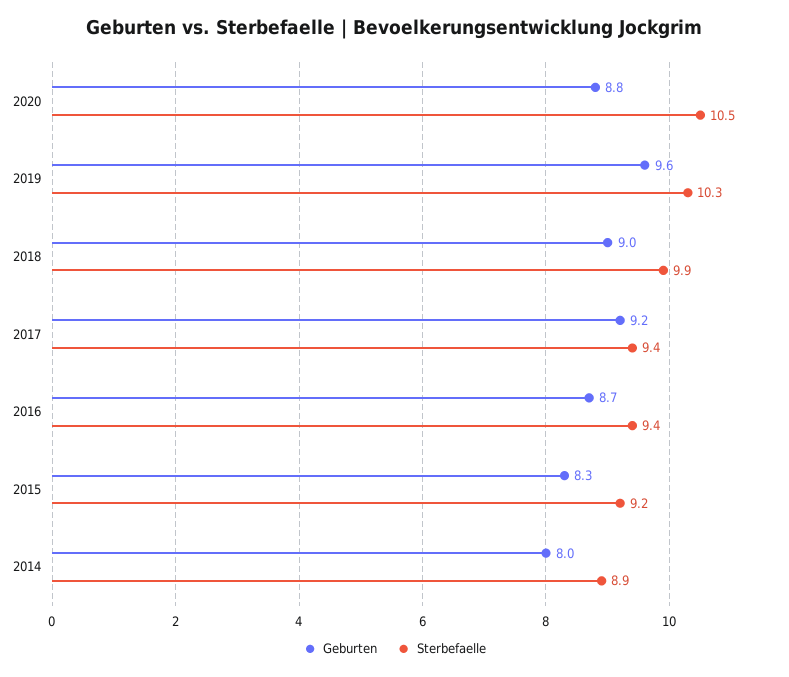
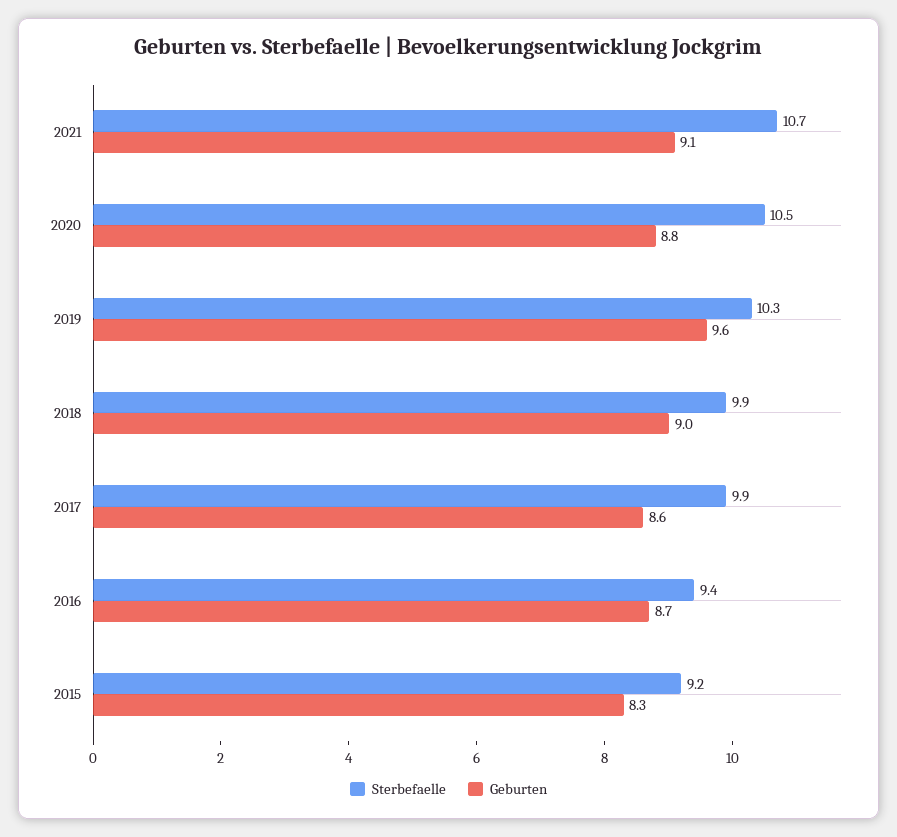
Geburten, 2017: 9.2 -> 8.6
Sterbefaelle, 2017: 9.4 -> 9.9
Geburten, 2014: 8 -> none
Sterbefaelle, 2014: 8.9 -> none
Sterbefaelle, 2021: none -> 10.7
Geburten, 2021: none -> 9.1

